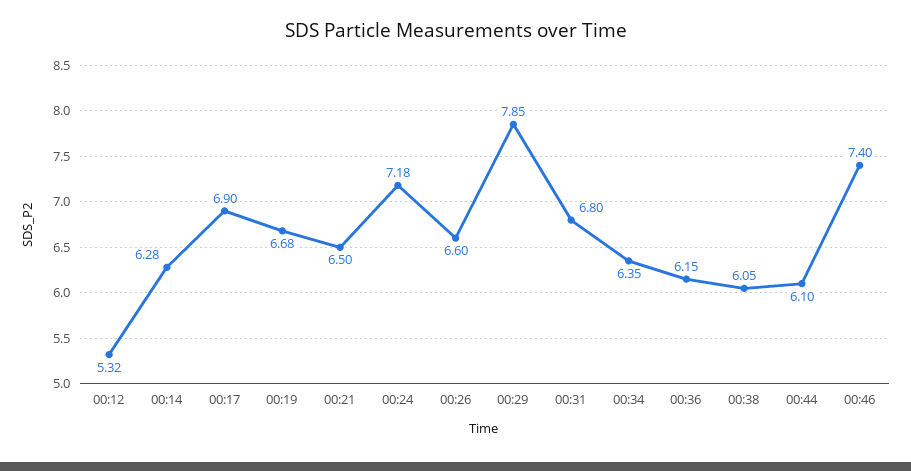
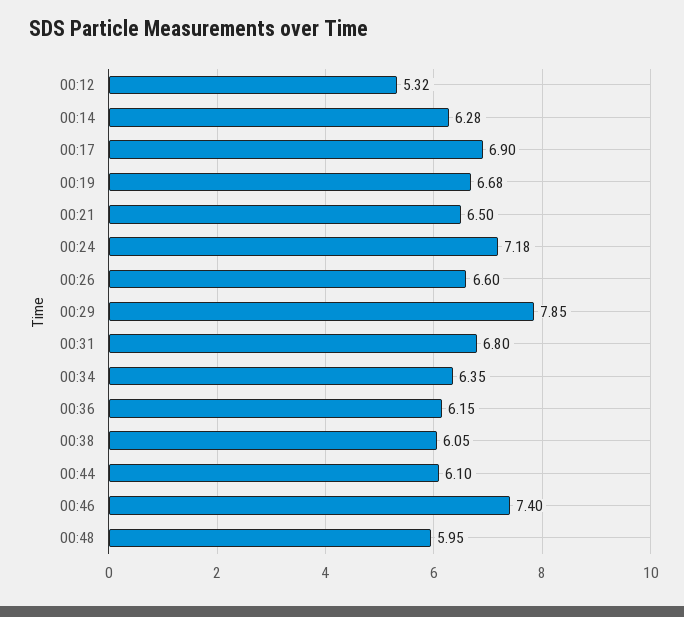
00:48: none -> 5.95

